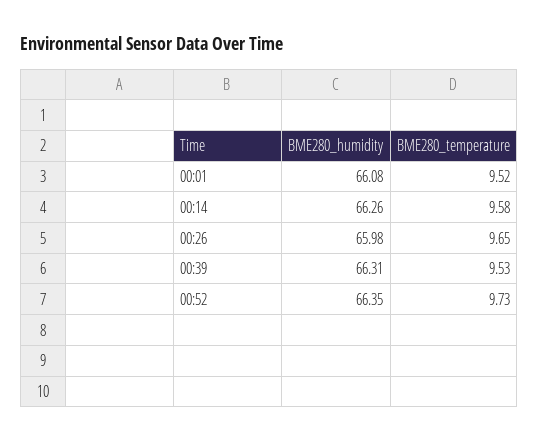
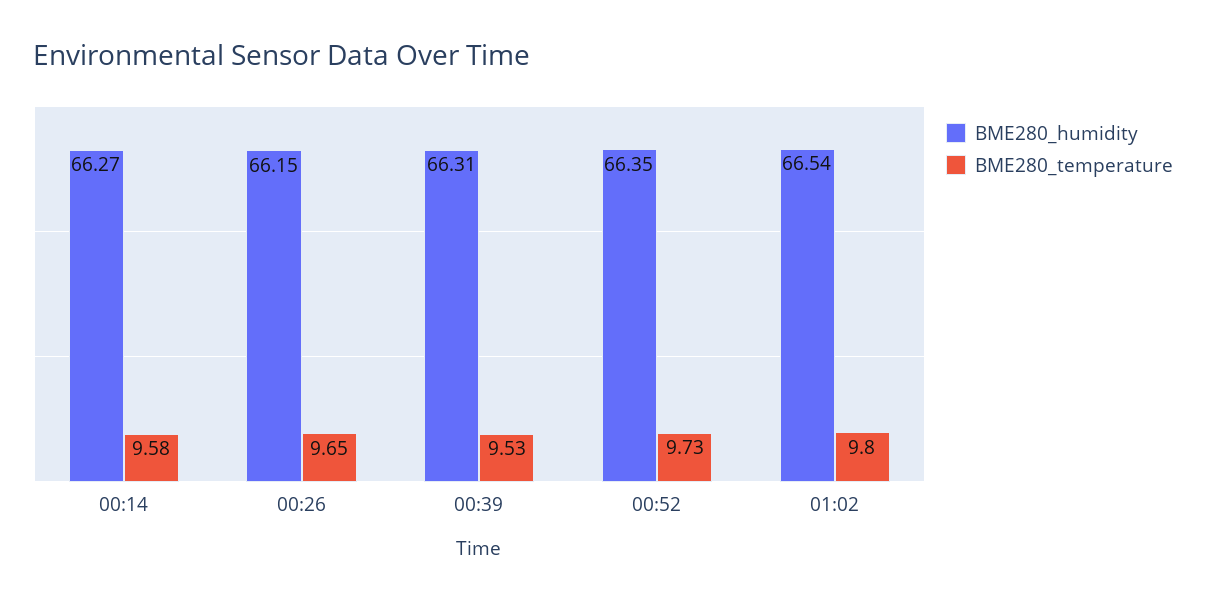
BME280_humidity, 00:01: 66.08 -> none
BME280_temperature, 00:01: 9.52 -> none
BME280_humidity, 00:14: 66.26 -> 66.27
BME280_humidity, 00:26: 65.98 -> 66.15
BME280_humidity, 01:02: none -> 66.54
BME280_temperature, 01:02: none -> 9.8

